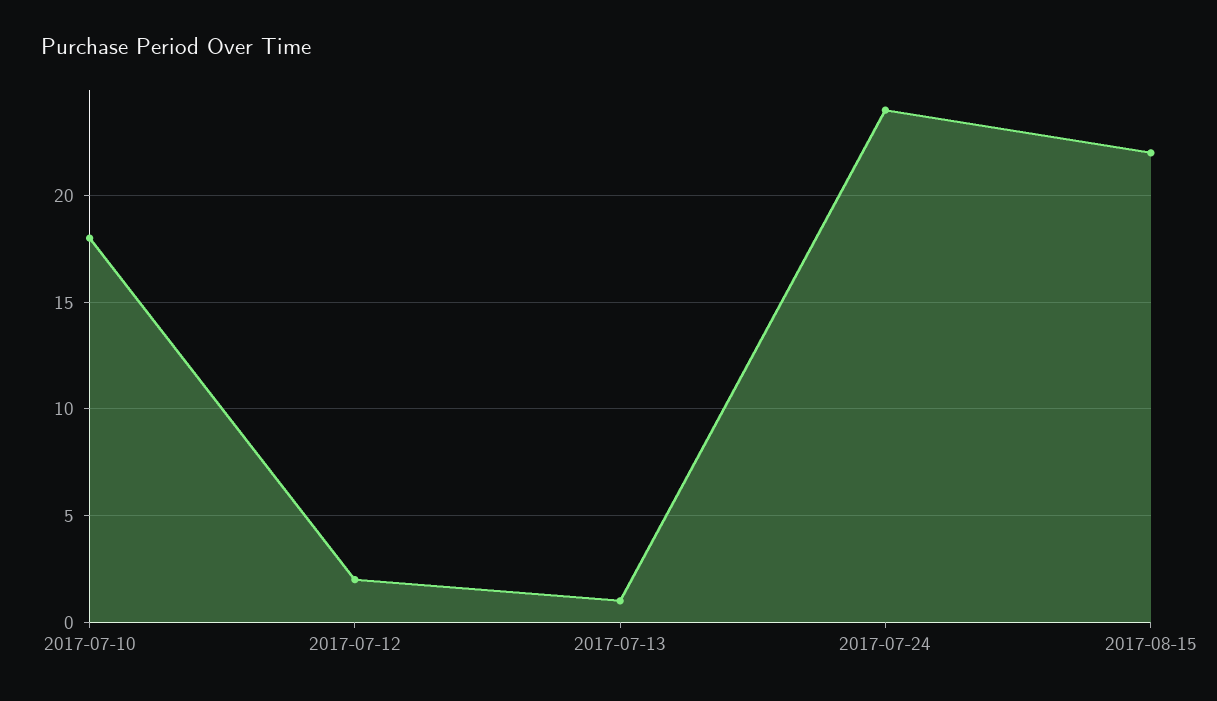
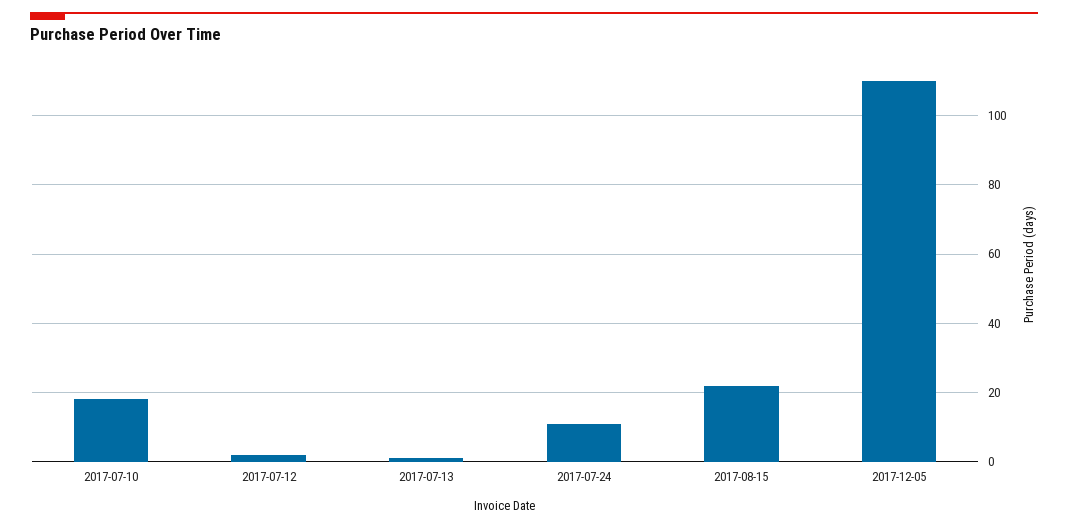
2017-07-24: 24 -> 10
2017-12-05: none -> 110

